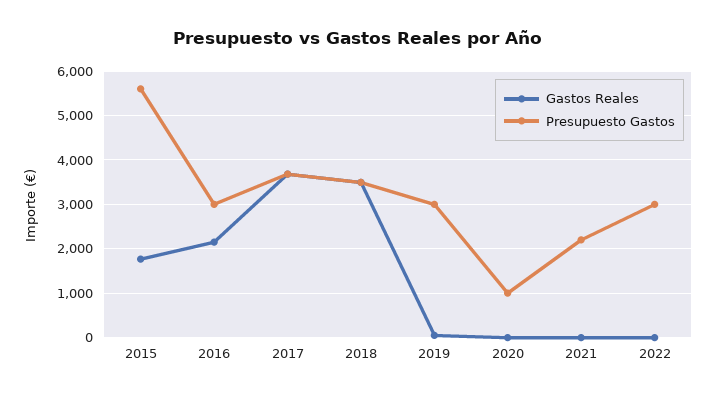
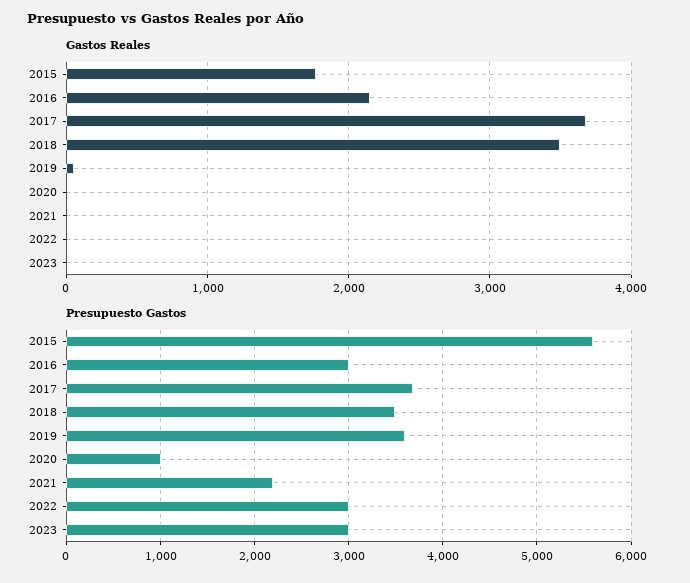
Presupuesto Gastos, 2019: 3000 -> 3600
Gastos Reales, 2023: none -> 0
Presupuesto Gastos, 2023: none -> 3000

